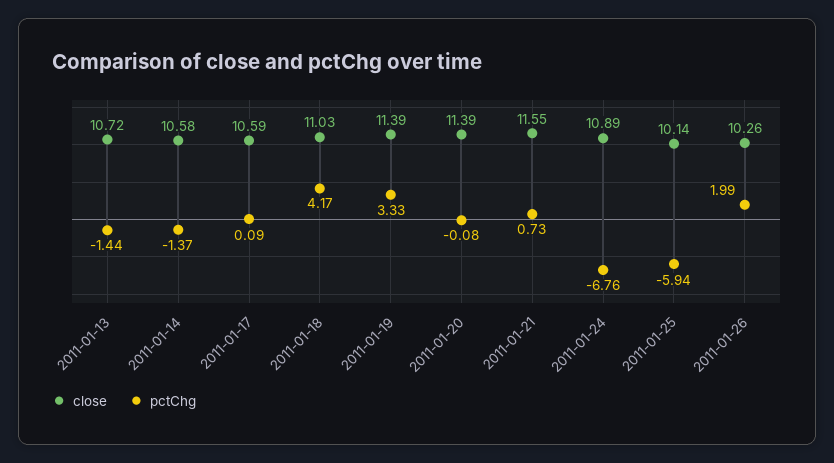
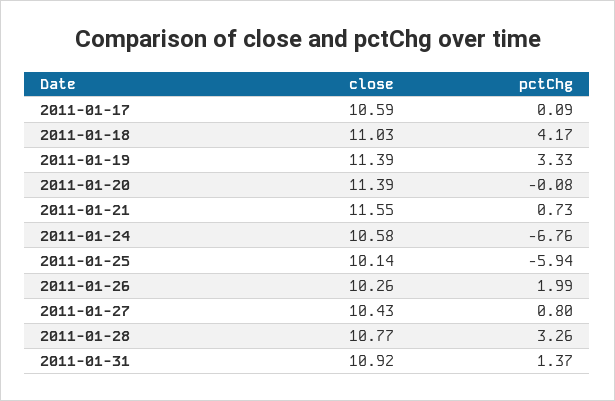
close, 2011-01-13: 10.72 -> none
pctChg, 2011-01-13: -1.44 -> none
close, 2011-01-14: 10.58 -> none
pctChg, 2011-01-14: -1.37 -> none
close, 2011-01-24: 10.89 -> 10.58
close, 2011-01-27: none -> 10.43
pctChg, 2011-01-27: none -> 0.8
close, 2011-01-28: none -> 10.77
pctChg, 2011-01-28: none -> 3.26
close, 2011-01-31: none -> 10.92
pctChg, 2011-01-31: none -> 1.37

